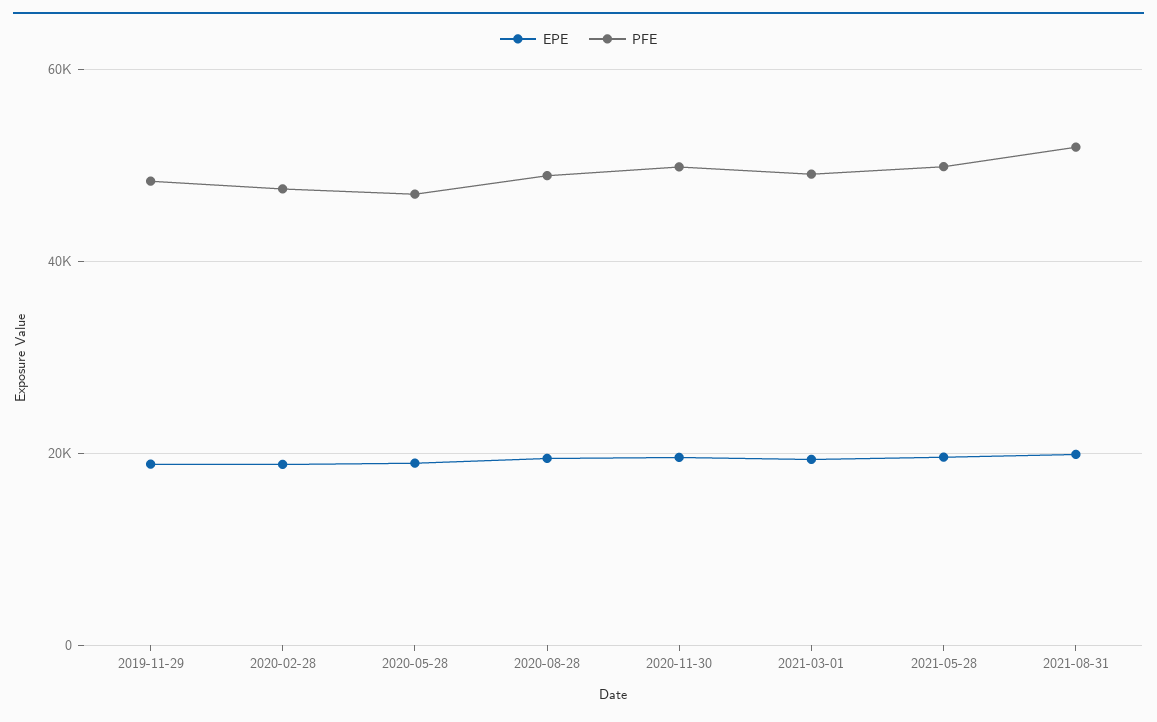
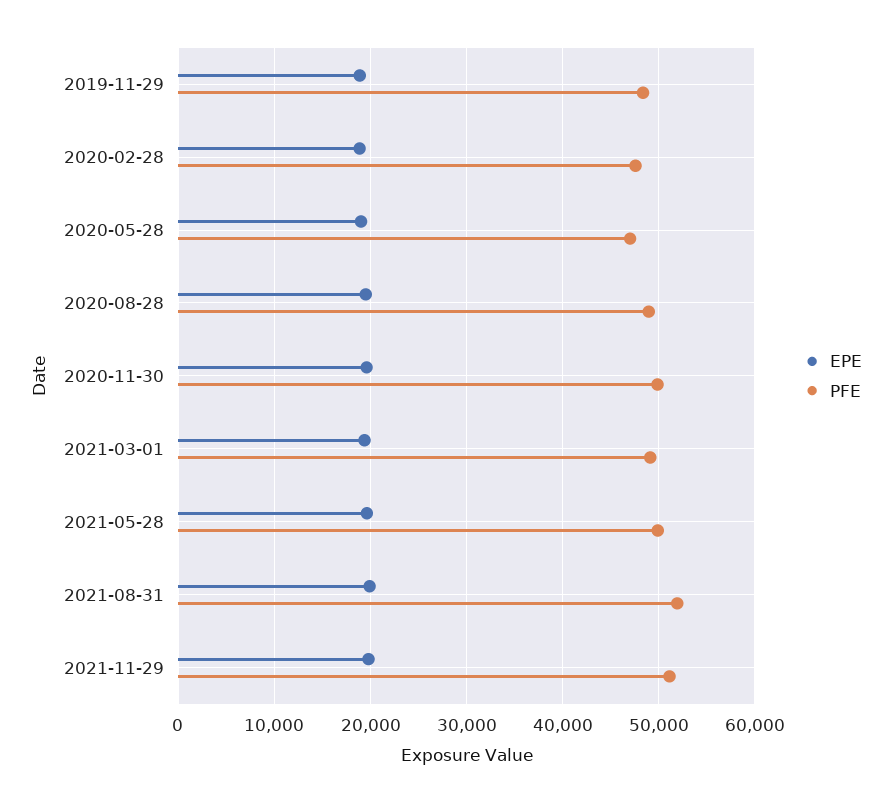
EPE, 2021-11-29: none -> 20000
PFE, 2021-11-29: none -> 51000

